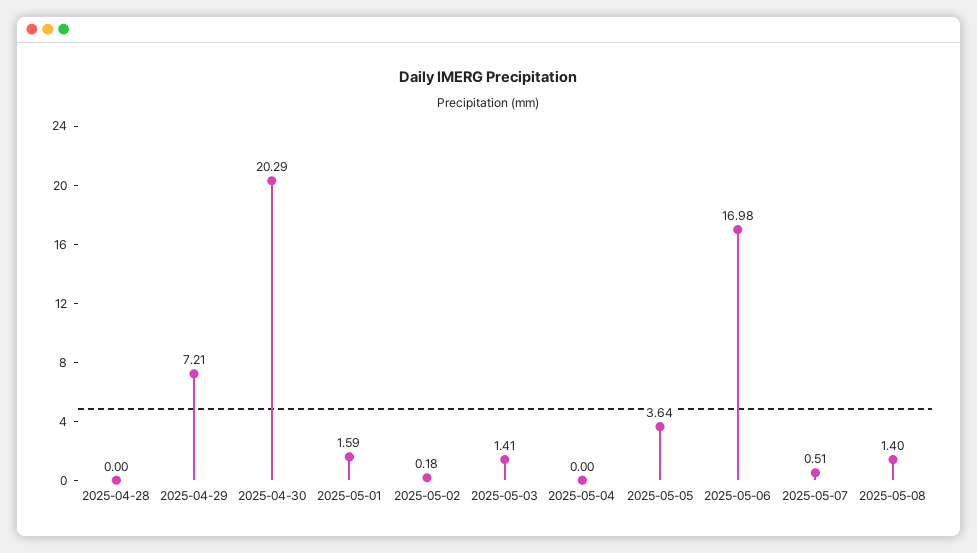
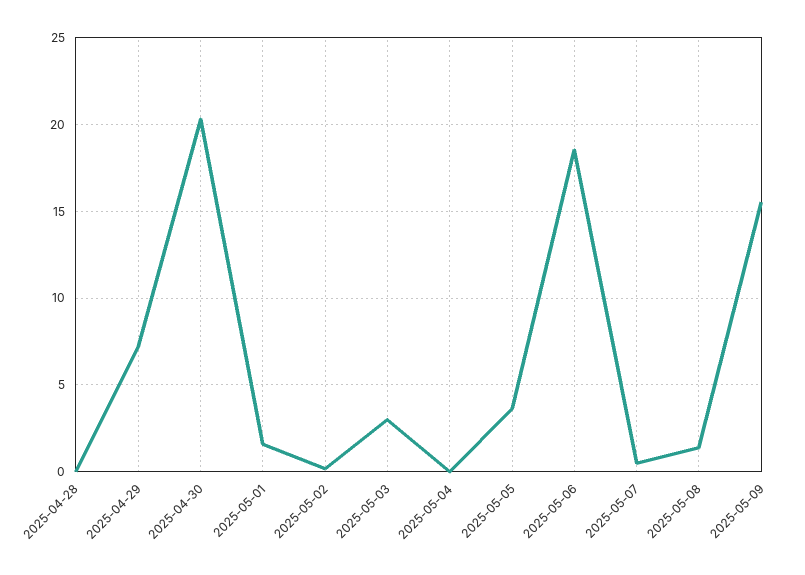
2025-05-03: 1.41 -> 3
2025-05-06: 16.98 -> 18.5
2025-05-09: none -> 15.5

